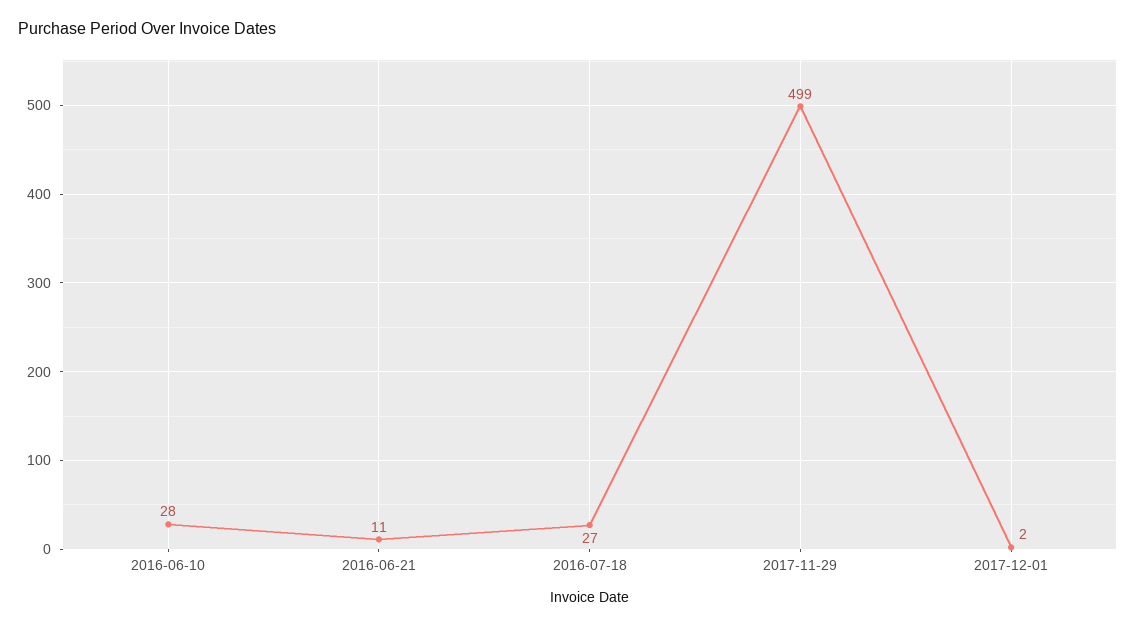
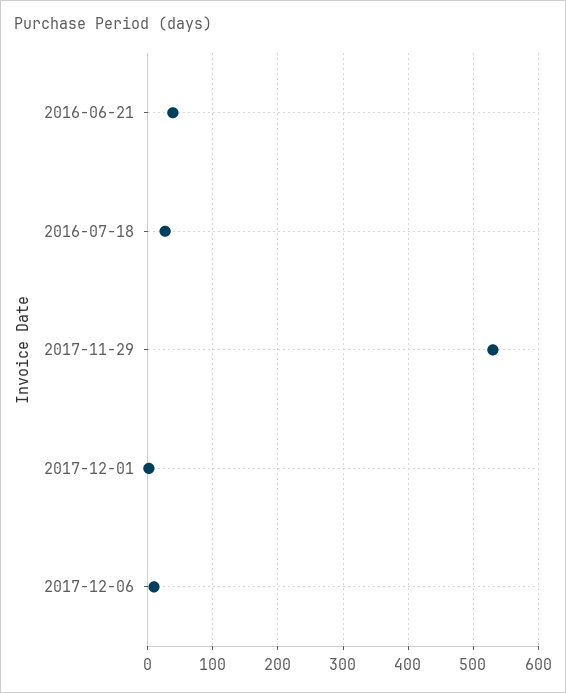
2016-06-10: 28 -> none
2016-06-21: 11 -> 40
2017-11-29: 499 -> 530
2017-12-06: none -> 10

